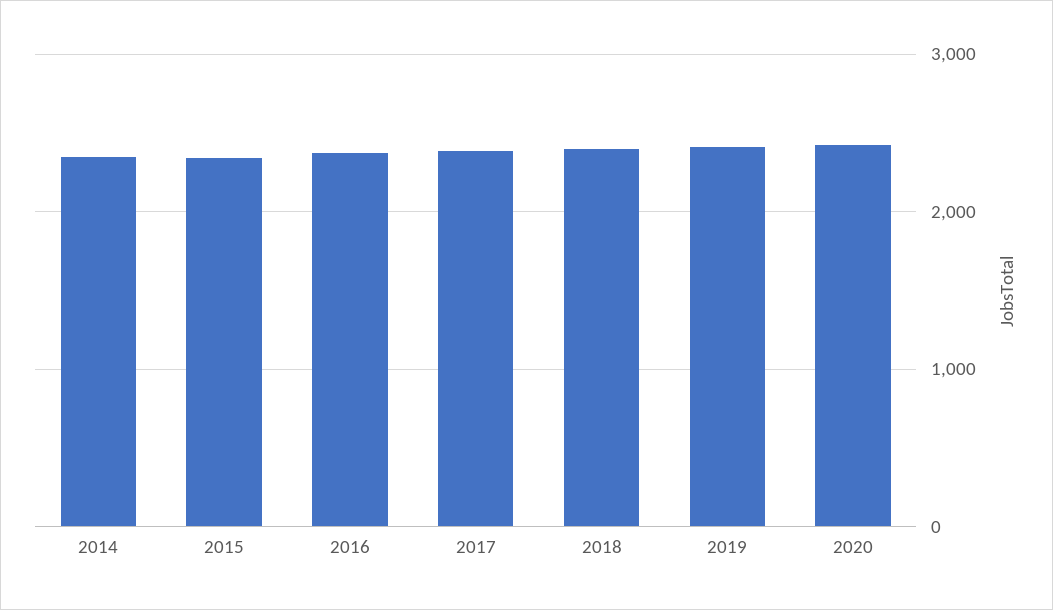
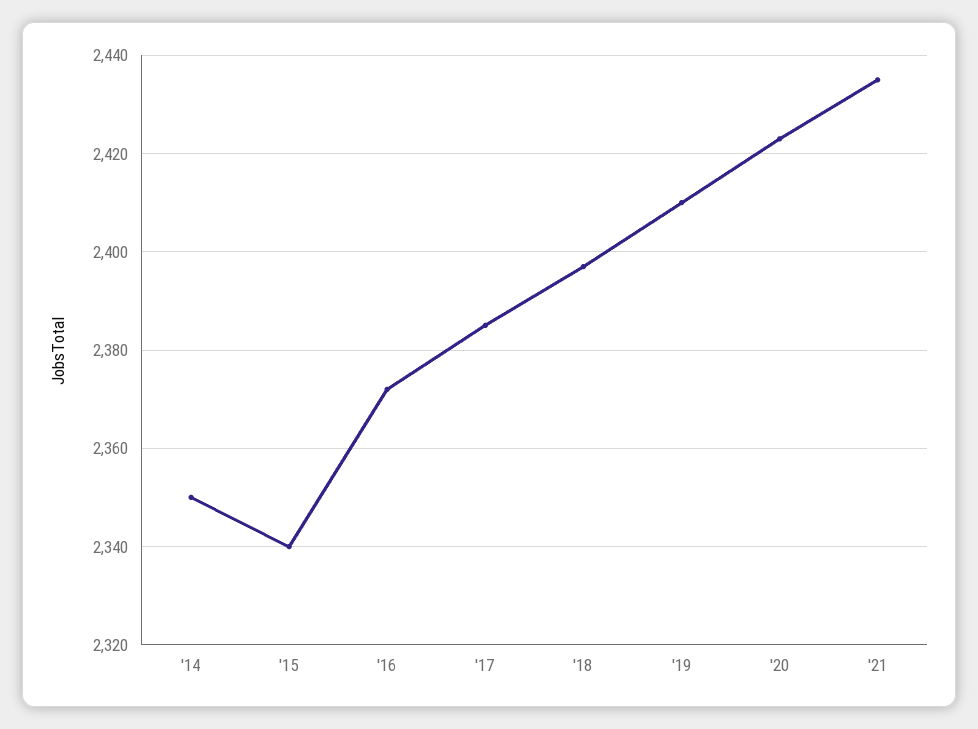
'21: none -> 2435

